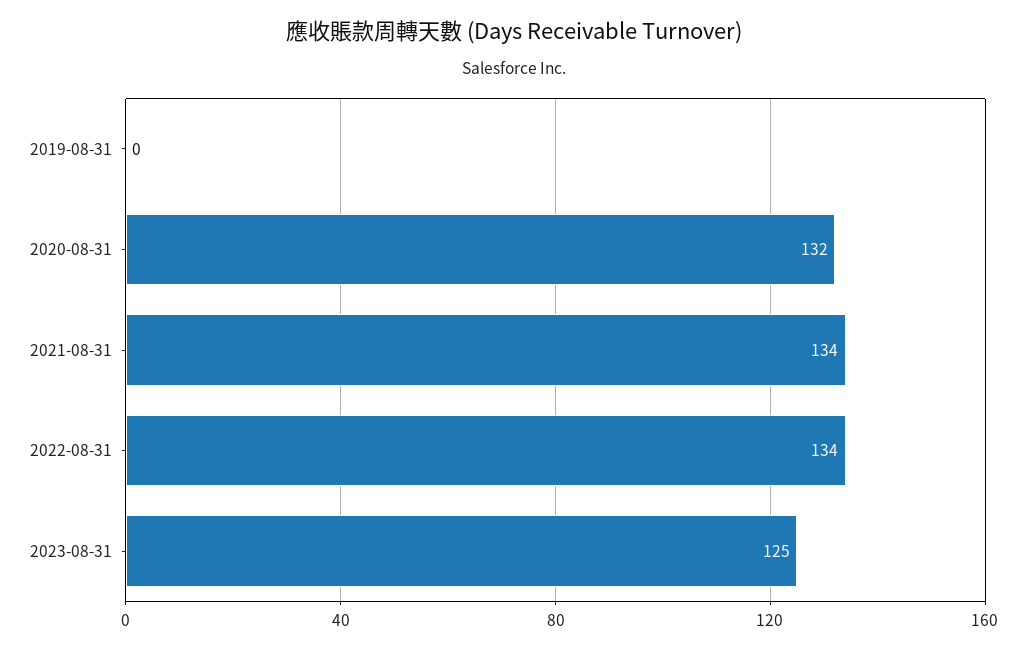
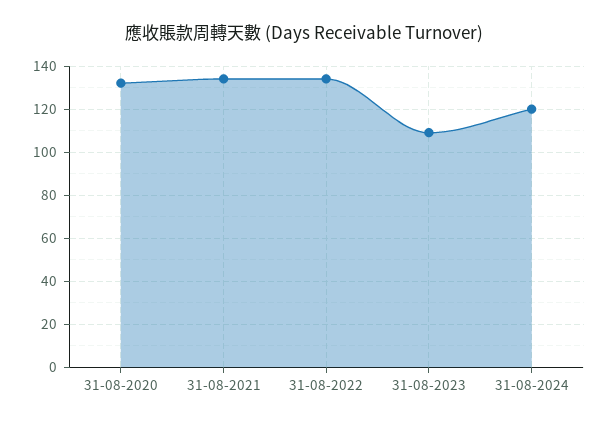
2019-08-31: 0 -> none
2023-08-31: 125 -> 110
31-08-2024: none -> 120

